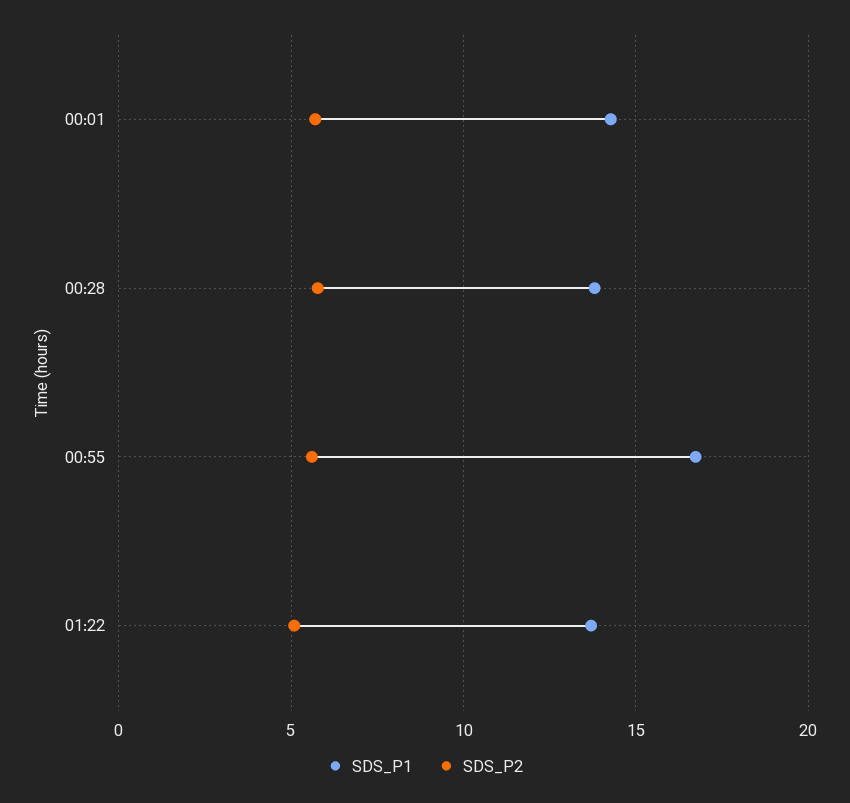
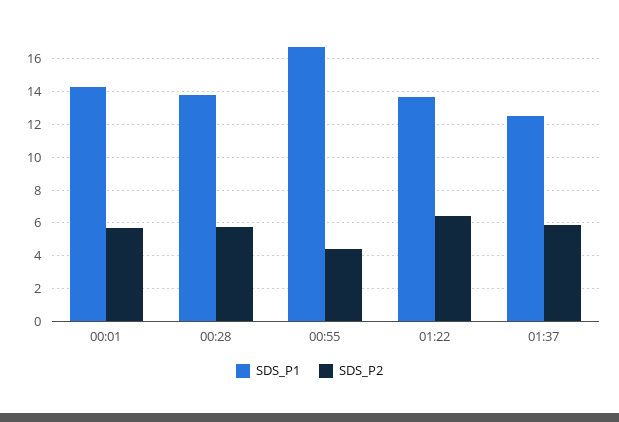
SDS_P2, 00:55: 5.5 -> 4.5
SDS_P2, 01:22: 5 -> 6.5
SDS_P1, 01:37: none -> 12.5
SDS_P2, 01:37: none -> 6

